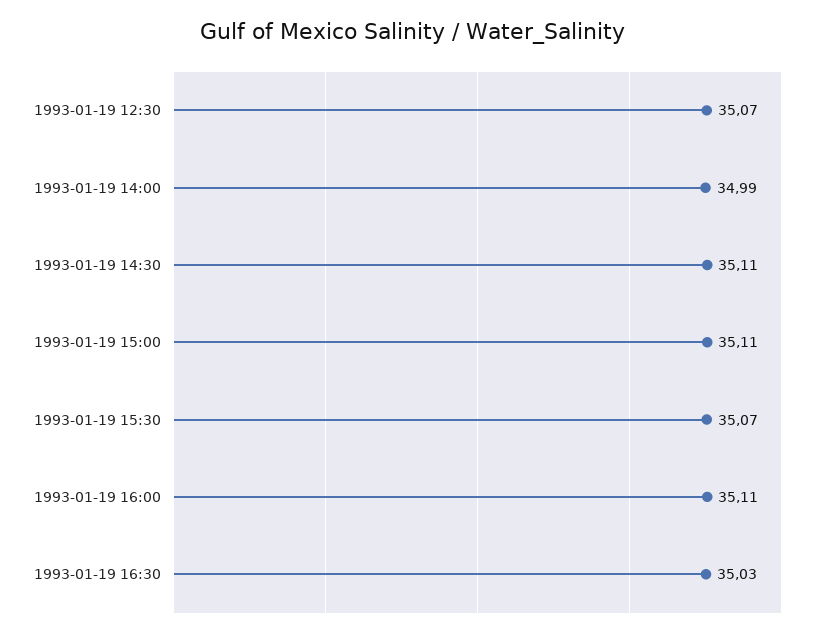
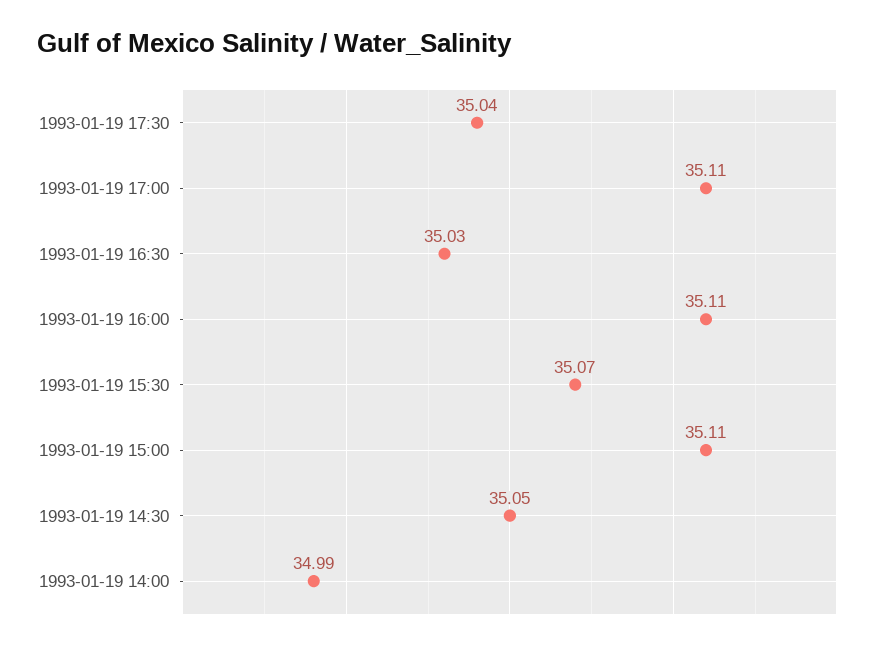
1993-01-19 12:30: 35.07 -> none
1993-01-19 14:30: 35.11 -> 35.05
1993-01-19 17:30: none -> 35.04
1993-01-19 17:00: none -> 35.11

